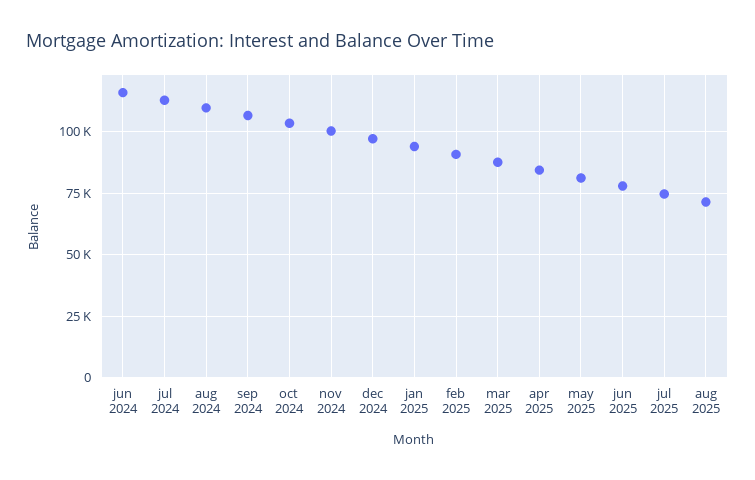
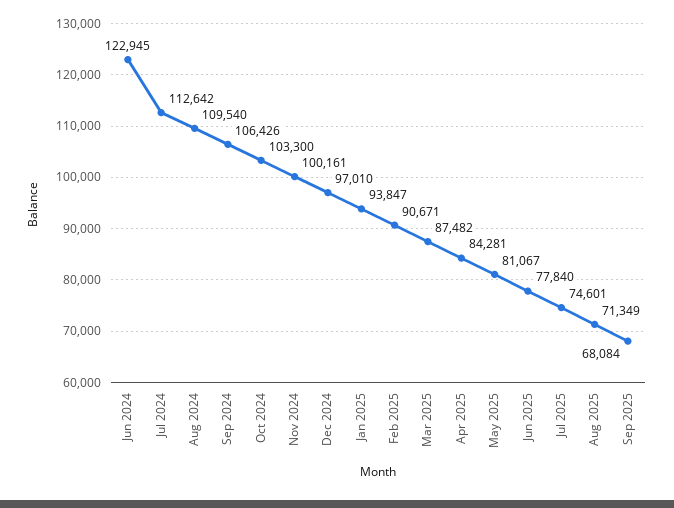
jun 2024: 115000 -> 122945
Sep 2025: none -> 68084

